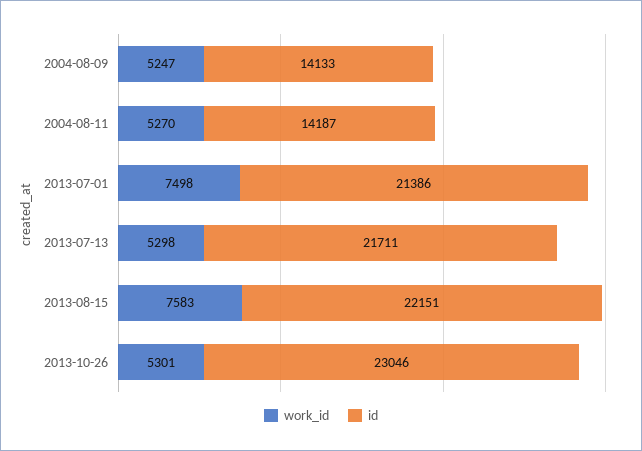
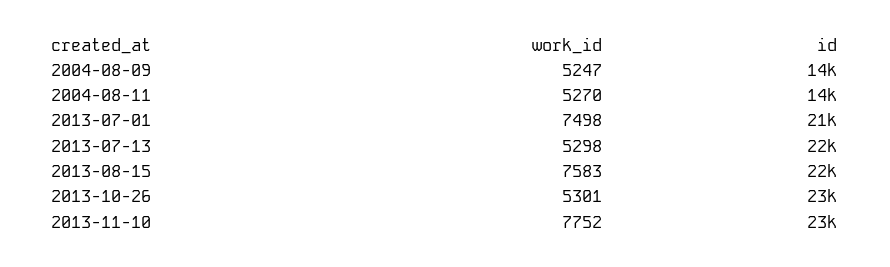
work_id, 2013-11-10: none -> 7752
id, 2013-11-10: none -> 23000

